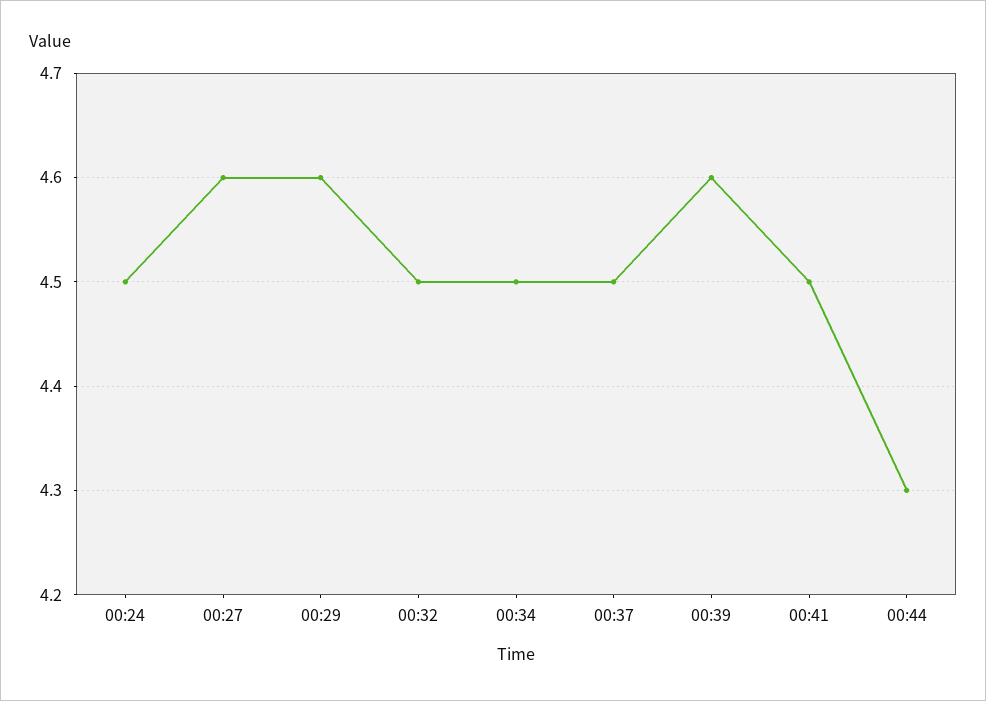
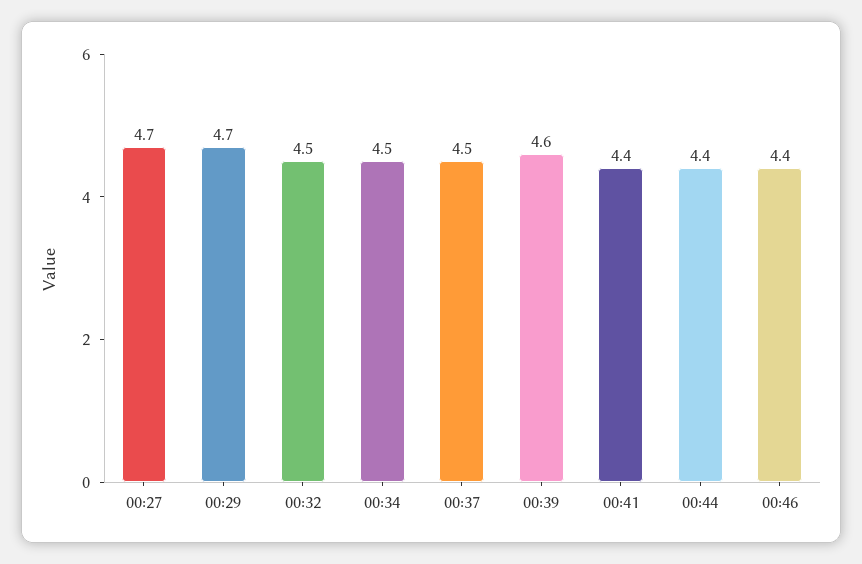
00:24: 4.5 -> none
00:27: 4.6 -> 4.7
00:29: 4.6 -> 4.7
00:41: 4.5 -> 4.4
00:44: 4.3 -> 4.4
00:46: none -> 4.4

